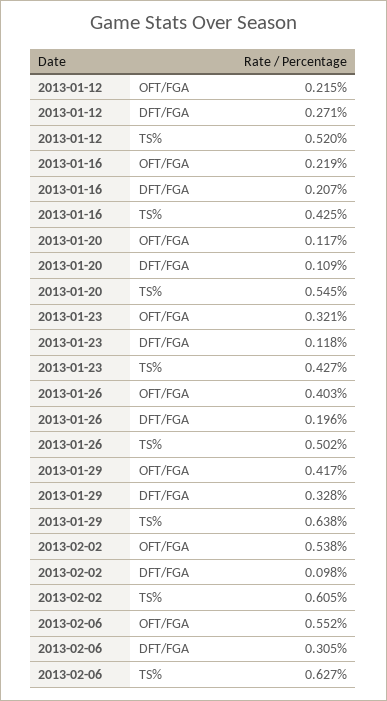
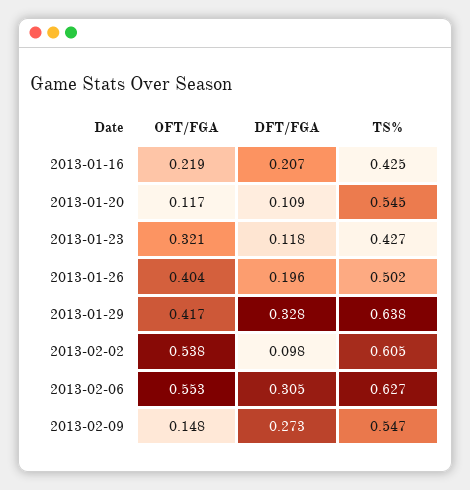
2013-01-12, OFT/FGA: 0.215 -> none
2013-01-12, DFT/FGA: 0.271 -> none
2013-01-12, TS%: 0.52 -> none
2013-01-26, OFT/FGA: 0.403 -> 0.404
2013-02-06, OFT/FGA: 0.552 -> 0.553
2013-02-09, OFT/FGA: none -> 0.148
2013-02-09, DFT/FGA: none -> 0.273
2013-02-09, TS%: none -> 0.547

